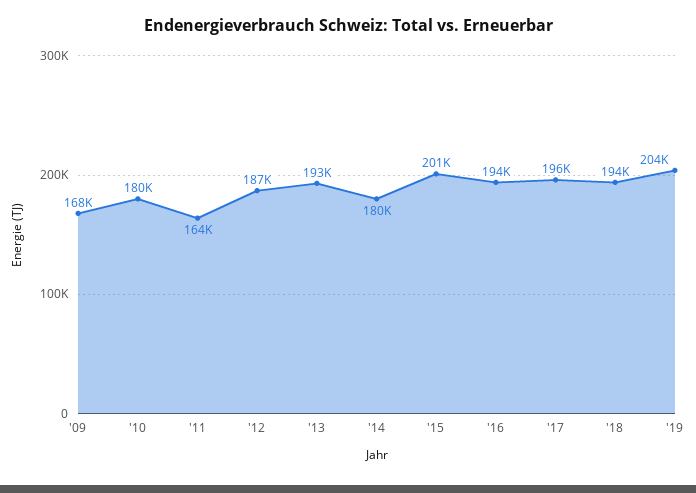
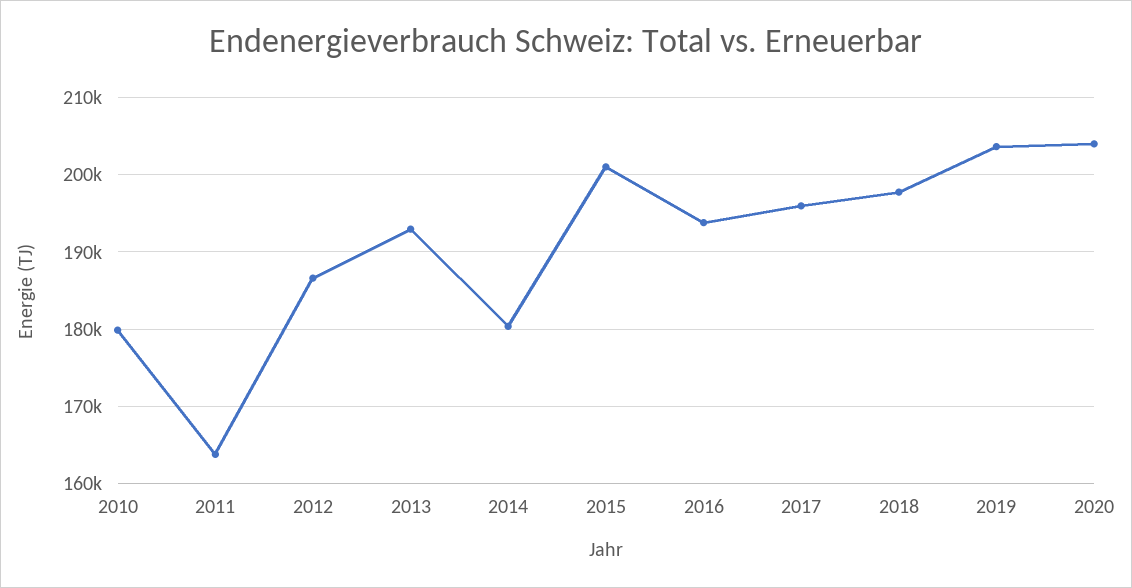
'09: 168000 -> none
'18: 194000 -> 198000
2020: none -> 204000

